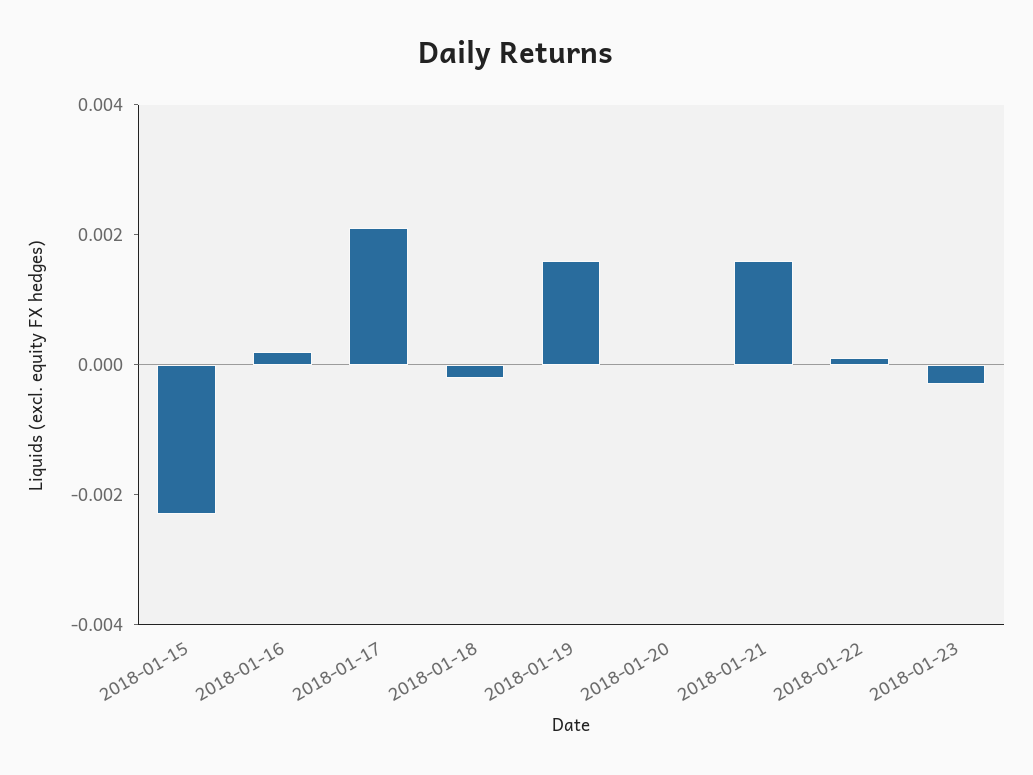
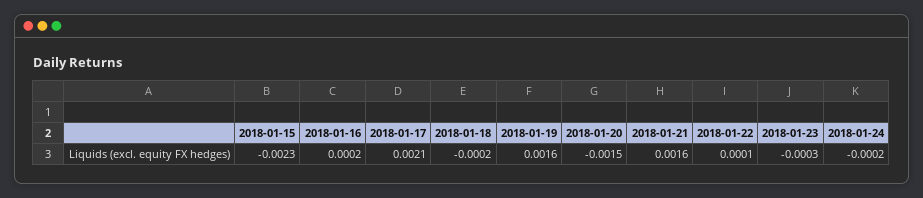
2018-01-20: 0 -> -0.0015
2018-01-24: none -> -0.0002

